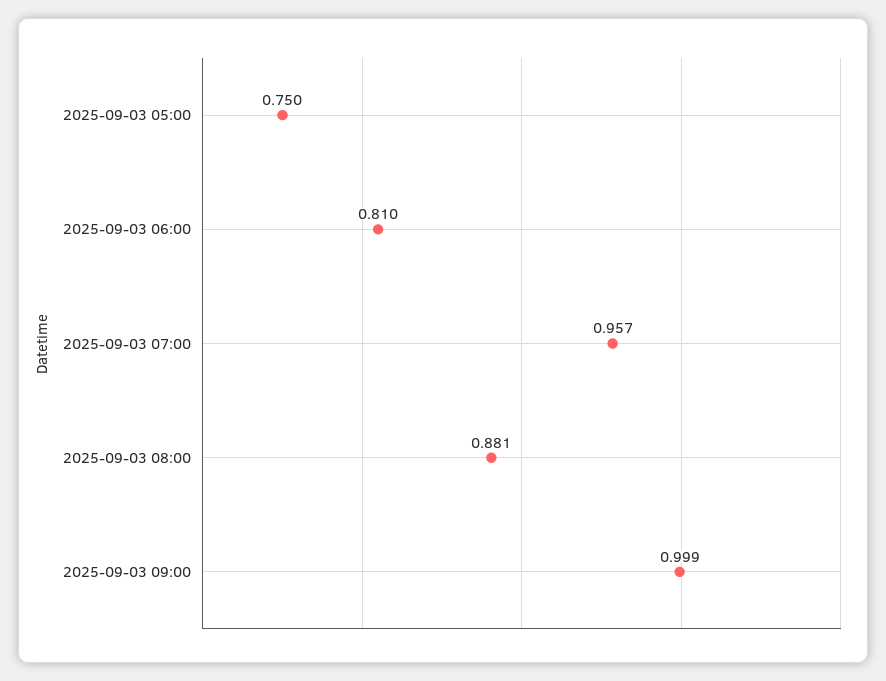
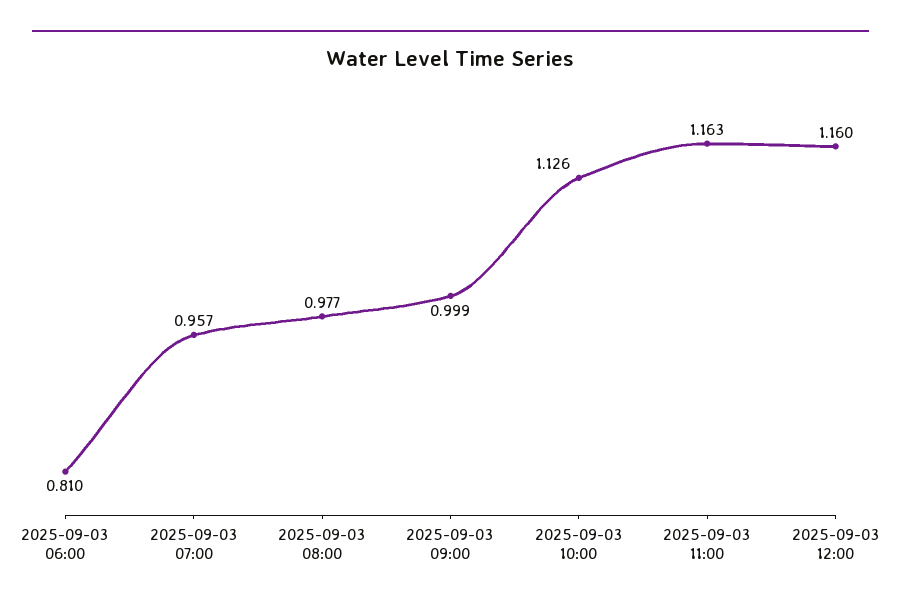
2025-09-03 05:00: 0.75 -> none
2025-09-03 08:00: 0.881 -> 0.977
2025-09-03 10:00: none -> 1.126
2025-09-03 11:00: none -> 1.163
2025-09-03 12:00: none -> 1.16

